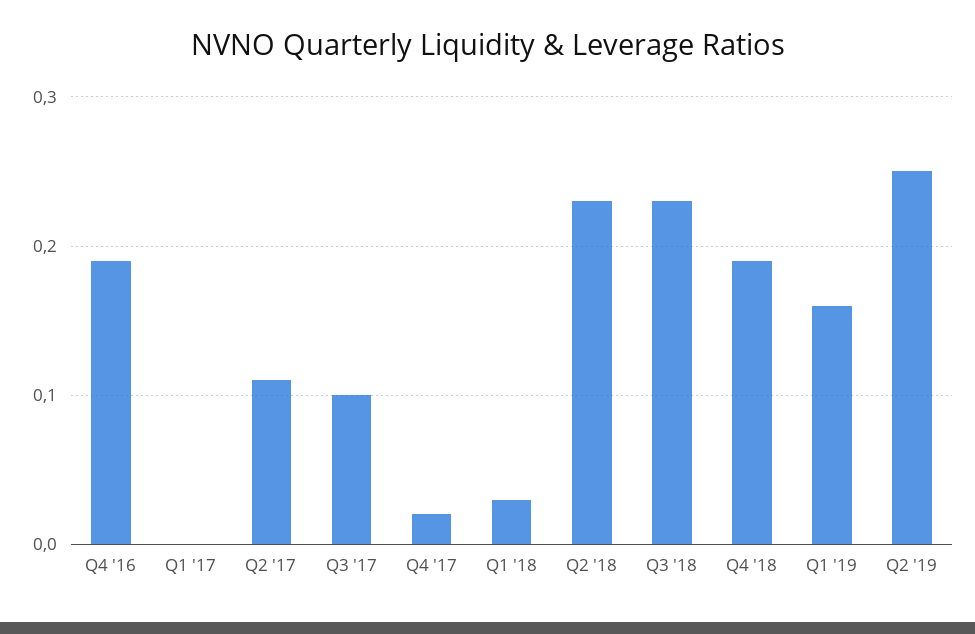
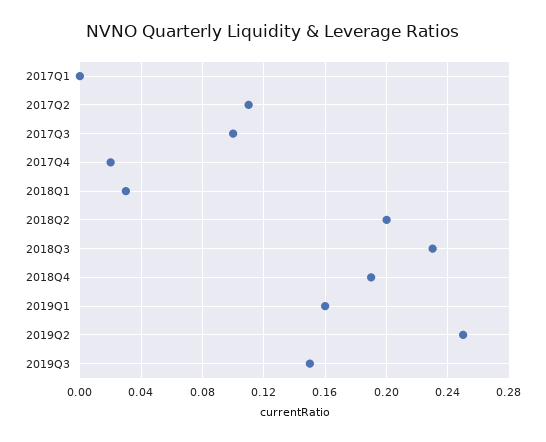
Q4 '16: 0.19 -> none
Q2 '18: 0.23 -> 0.2
2019Q3: none -> 0.15

